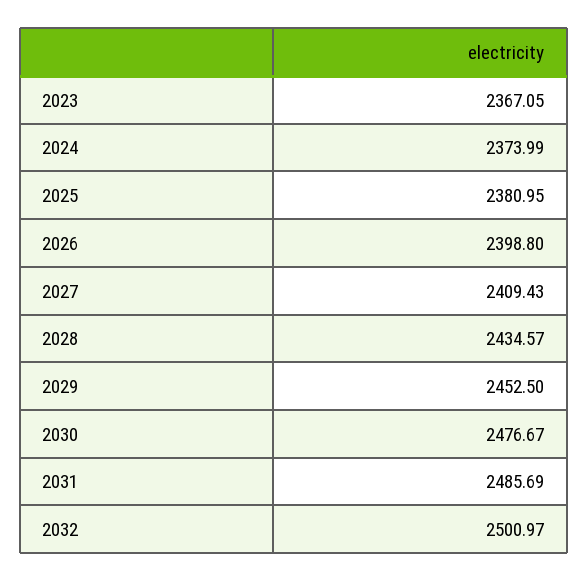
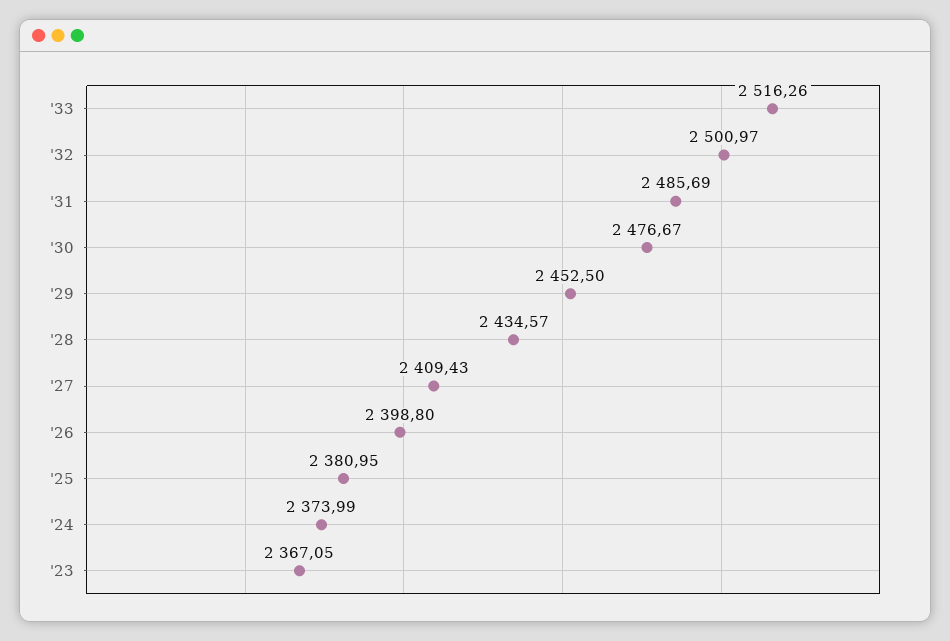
'33: none -> 2516.26

